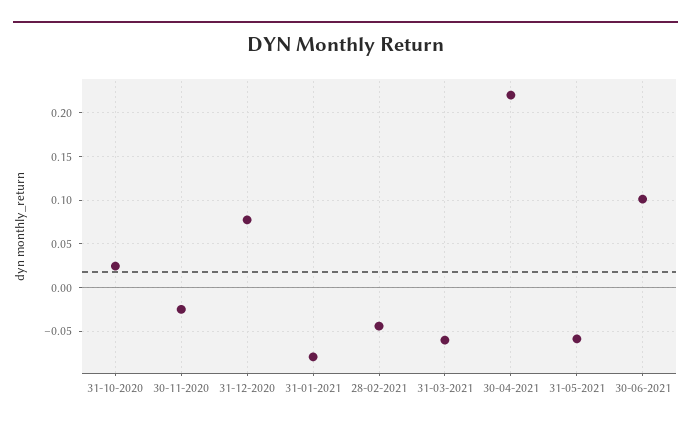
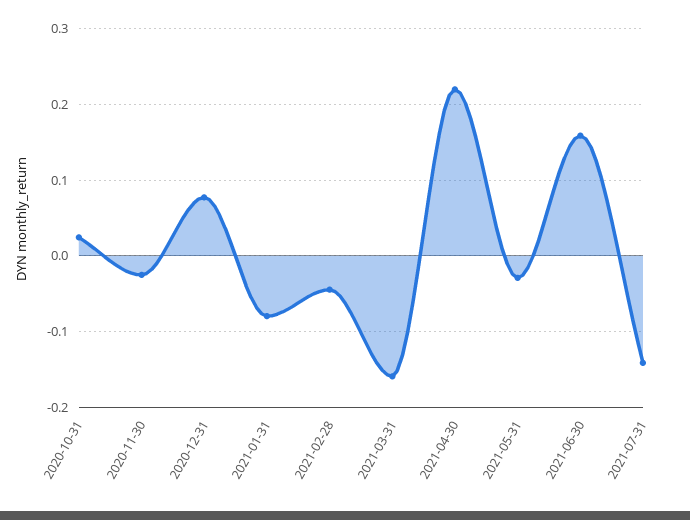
31-03-2021: -0.06 -> -0.16
31-05-2021: -0.06 -> -0.03
30-06-2021: 0.1 -> 0.16
2021-07-31: none -> -0.14

